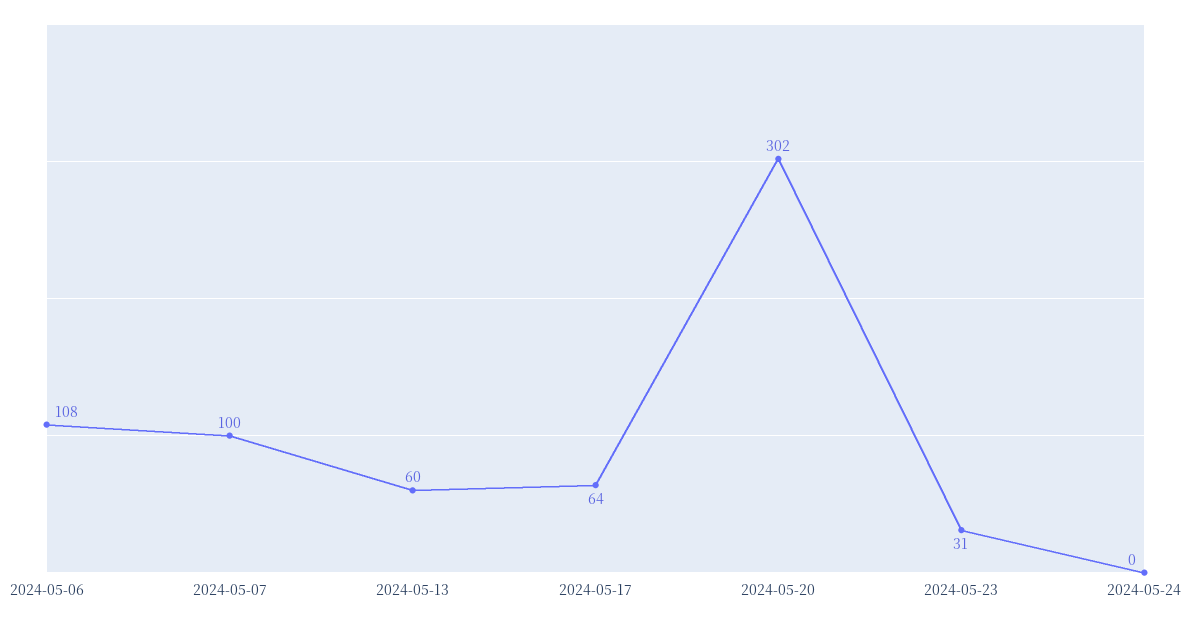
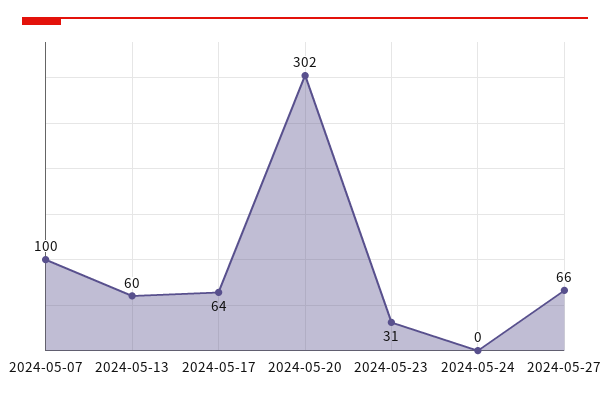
2024-05-06: 108 -> none
2024-05-27: none -> 66

